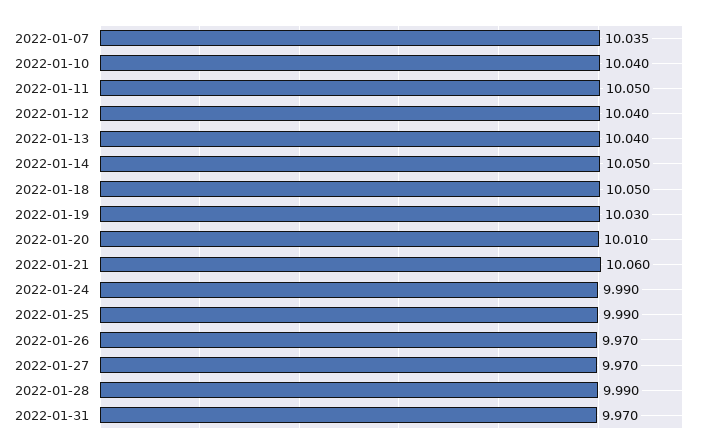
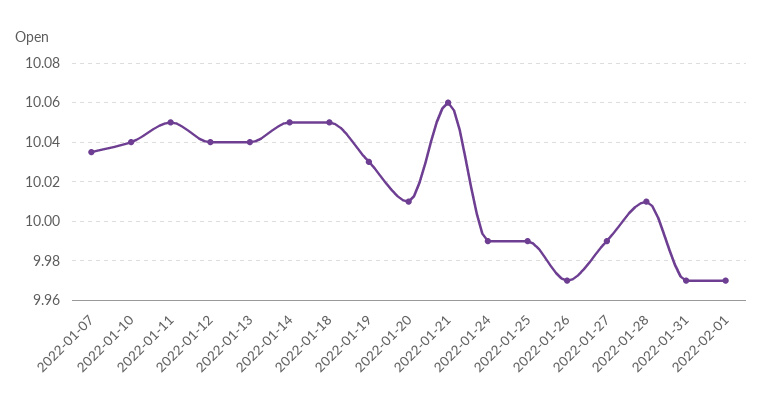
2022-01-27: 9.97 -> 9.99
2022-01-28: 9.99 -> 10.01
2022-02-01: none -> 9.97

